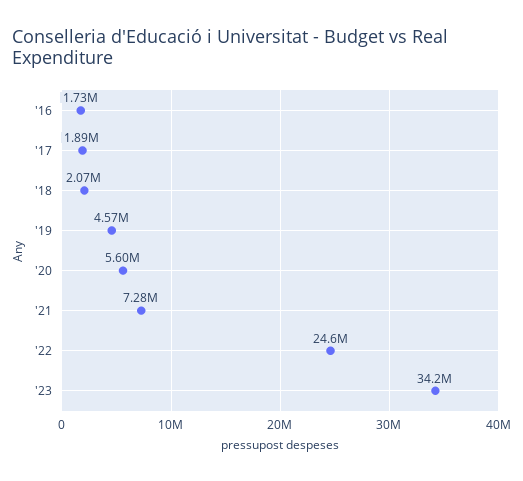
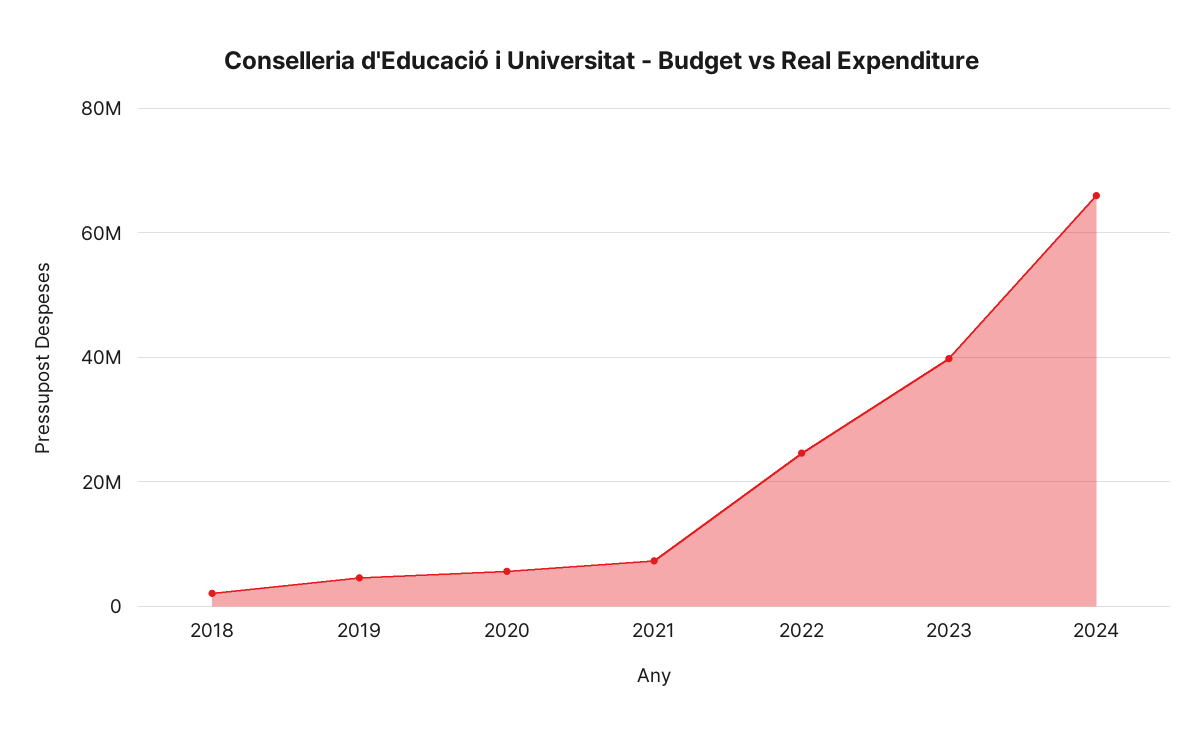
'16: 1730000 -> none
'17: 1890000 -> none
'23: 34200000 -> 40000000
2024: none -> 66000000

